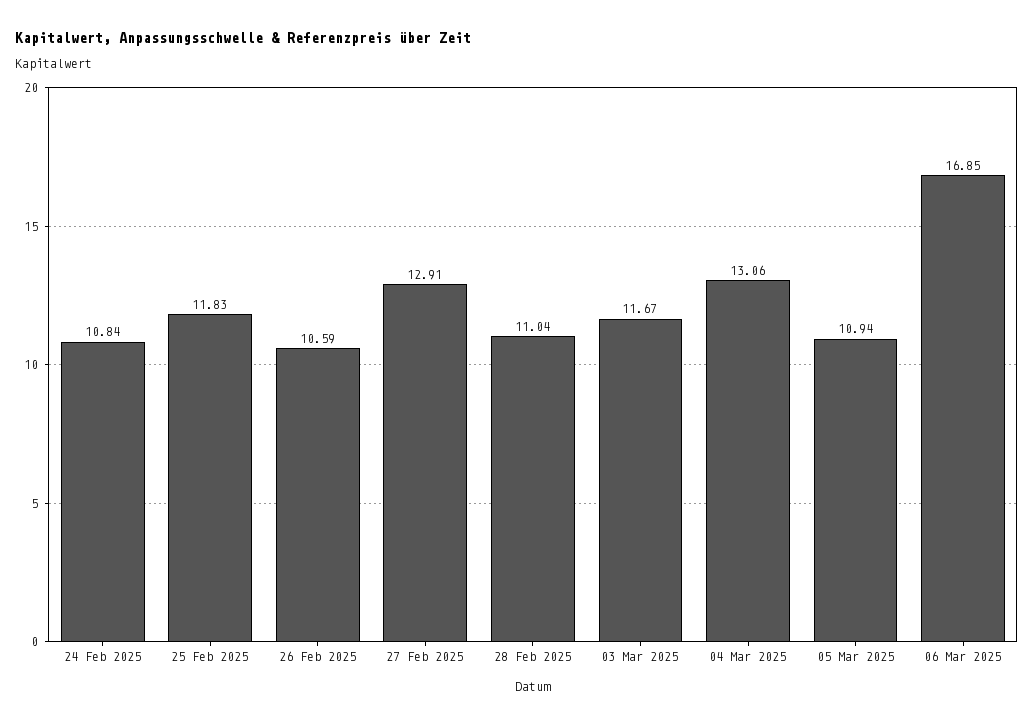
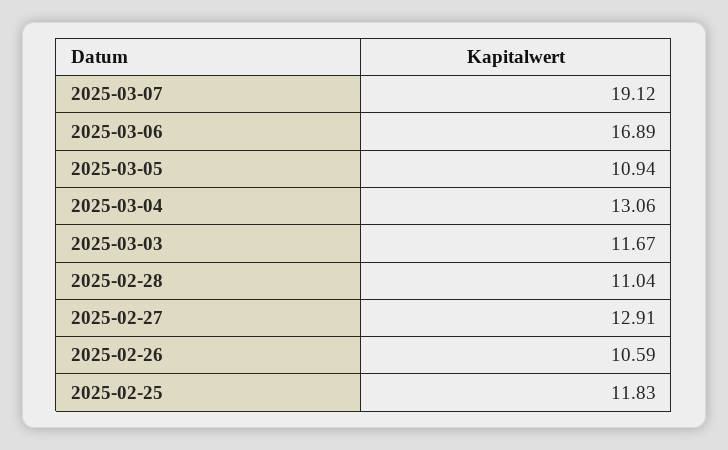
24 Feb 2025: 10.84 -> none
06 Mar 2025: 16.85 -> 16.89
2025-03-07: none -> 19.12

